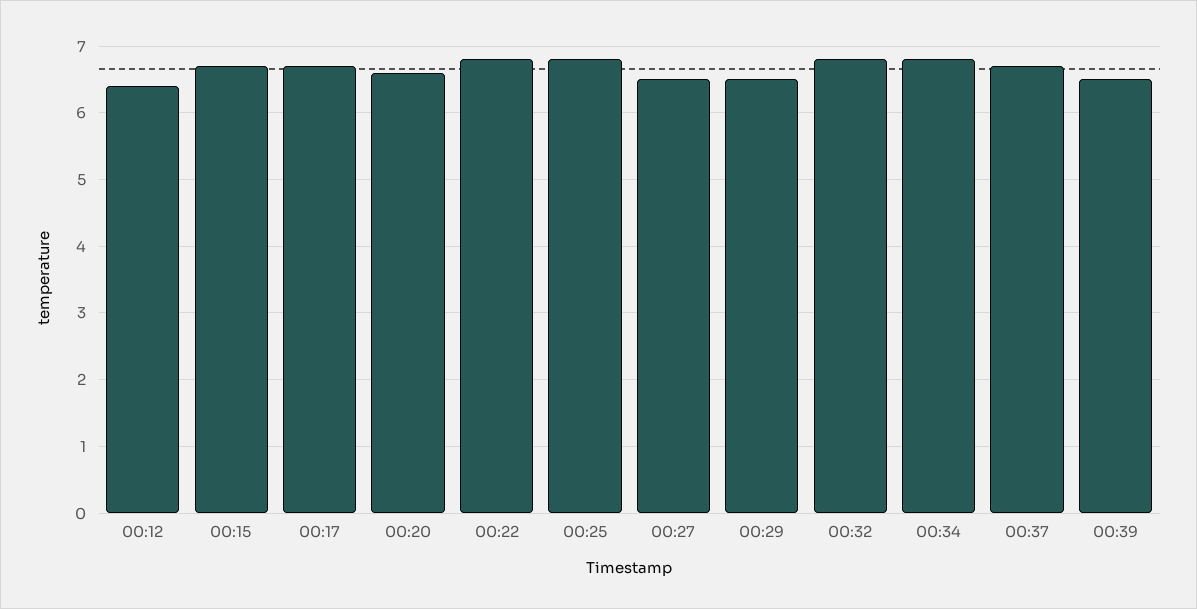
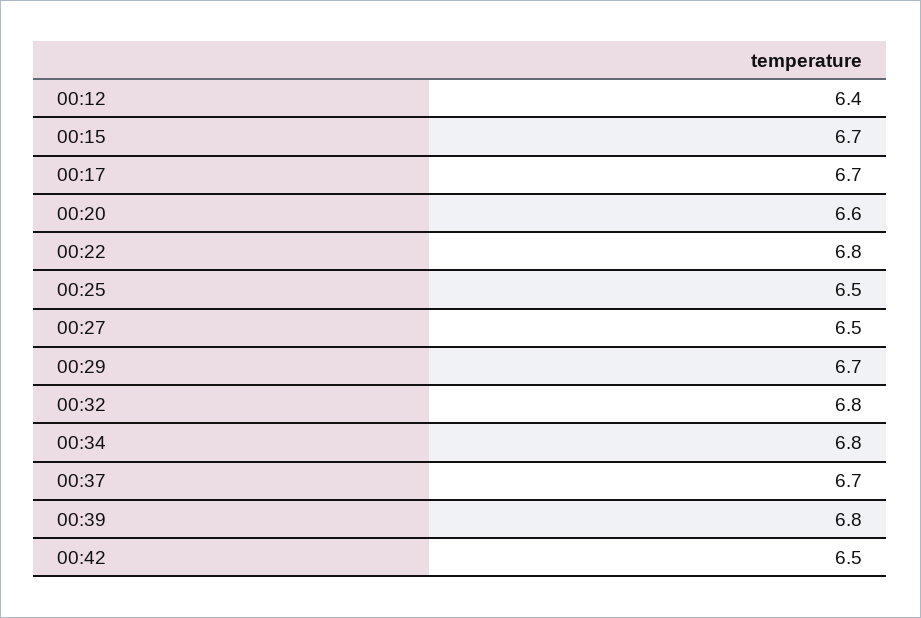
00:25: 6.8 -> 6.5
00:29: 6.5 -> 6.7
00:39: 6.5 -> 6.8
00:42: none -> 6.5

